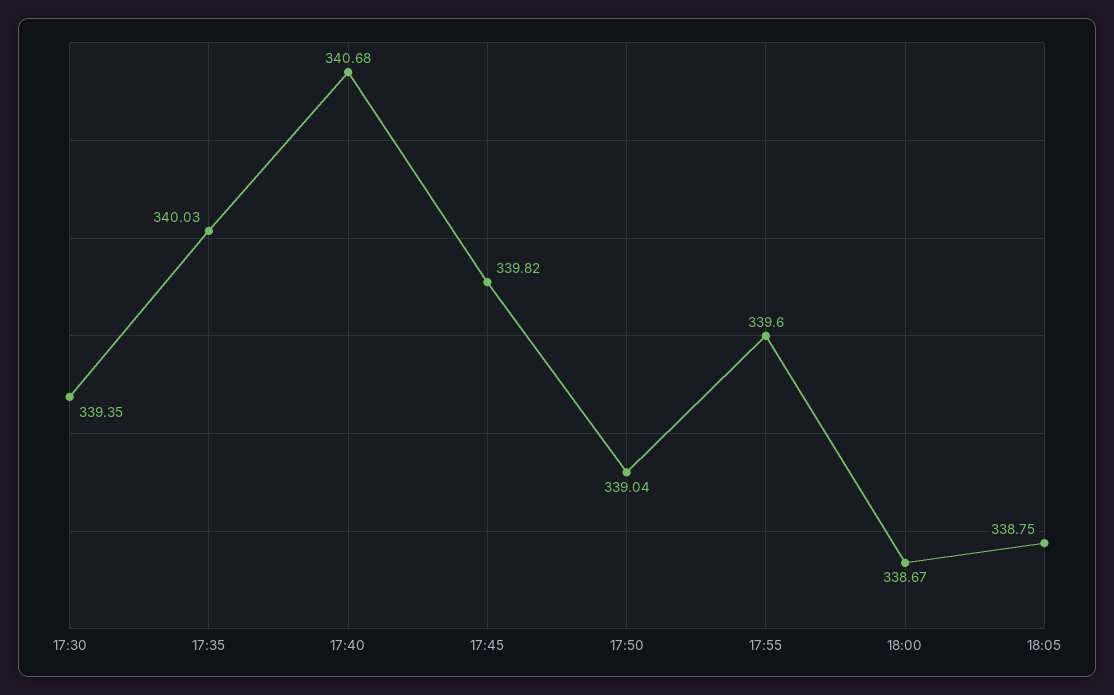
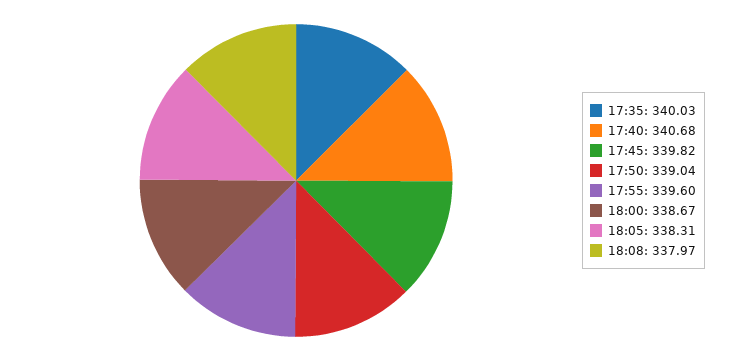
17:30: 339.35 -> none
18:05: 338.75 -> 338.31
18:08: none -> 337.97

